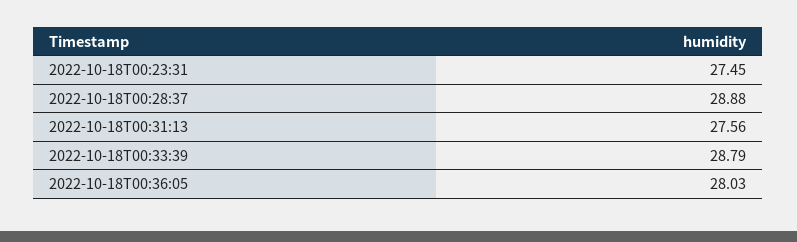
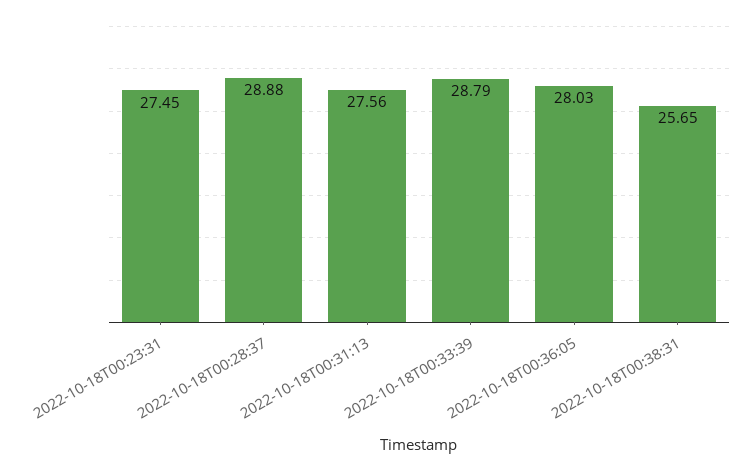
2022-10-18T00:38:31: none -> 25.65

